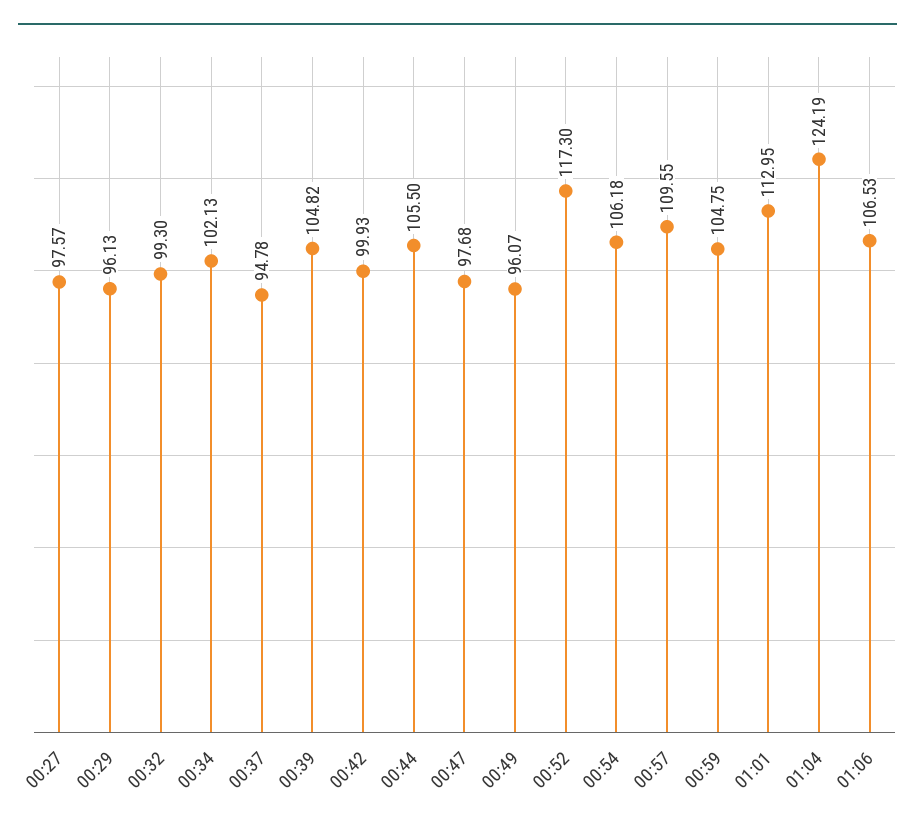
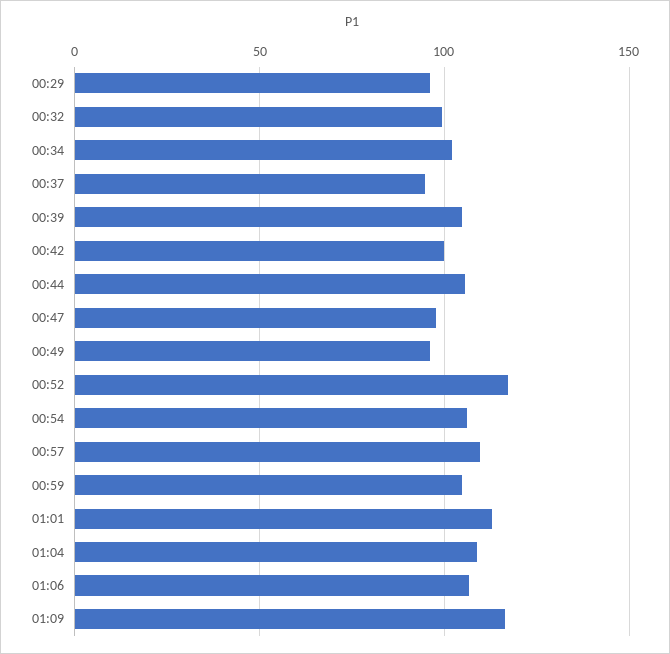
00:27: 97.57 -> none
01:04: 124.19 -> 110
01:09: none -> 115

